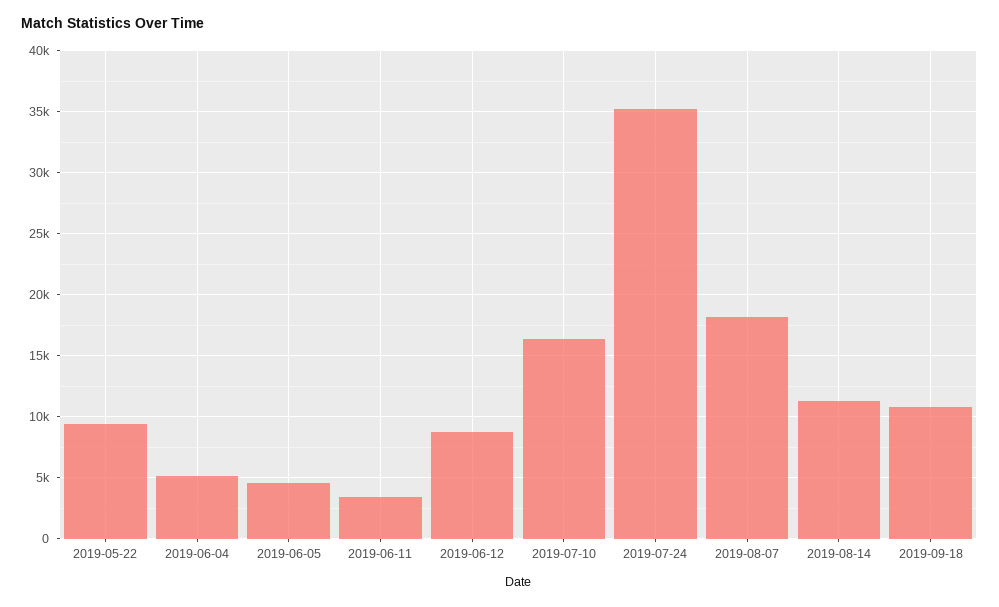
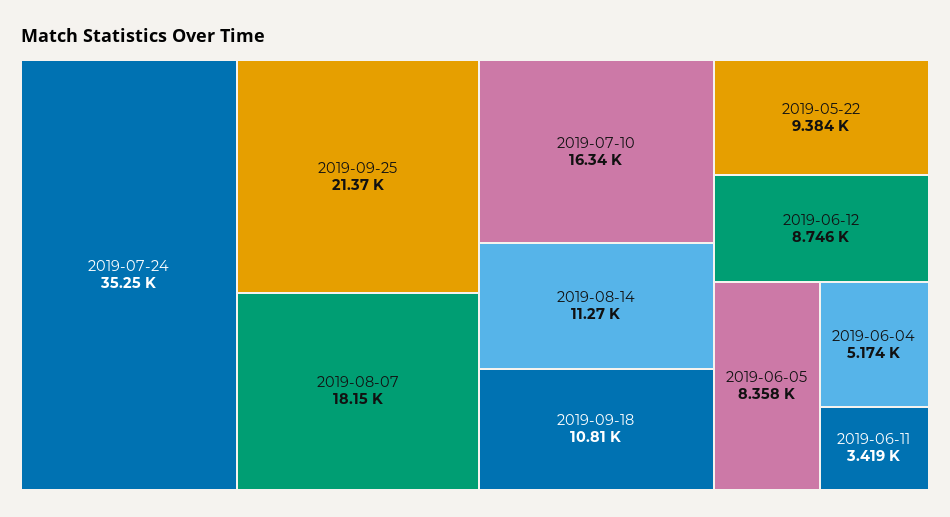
2019-06-05: 4500 -> 8358
2019-09-25: none -> 21370

